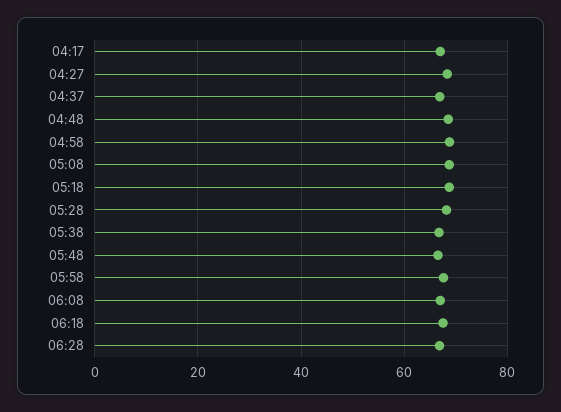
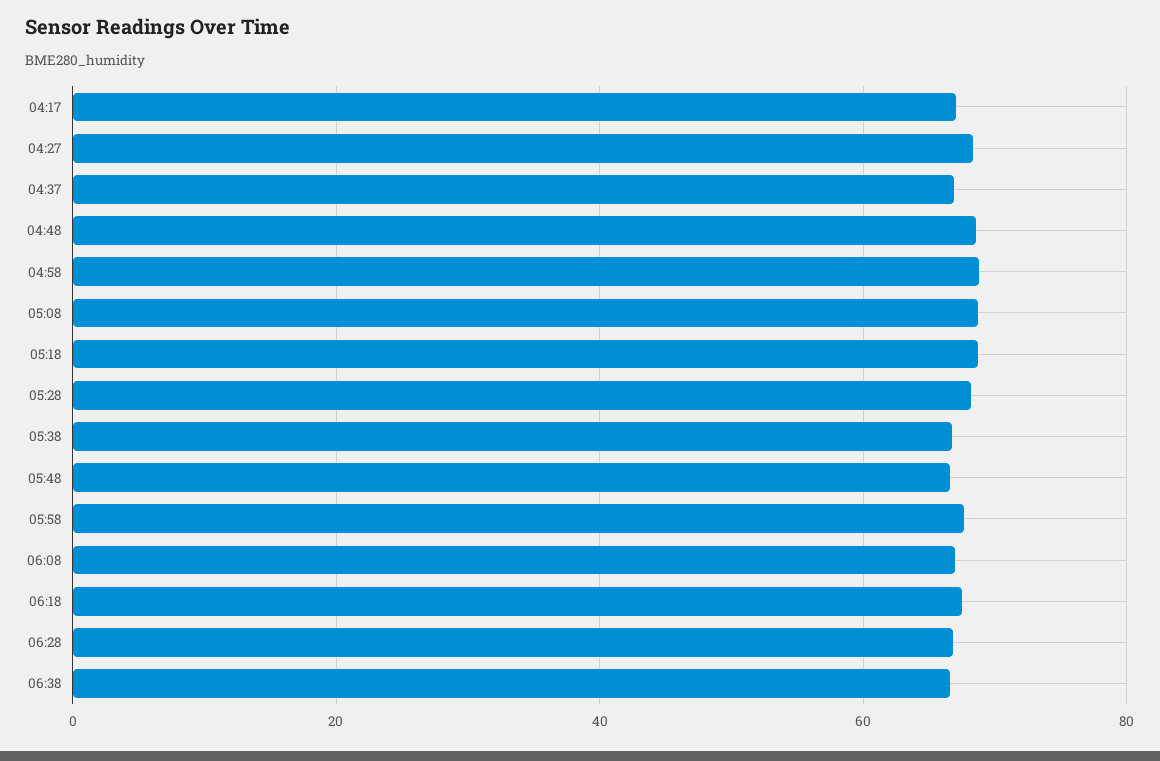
06:38: none -> 66

